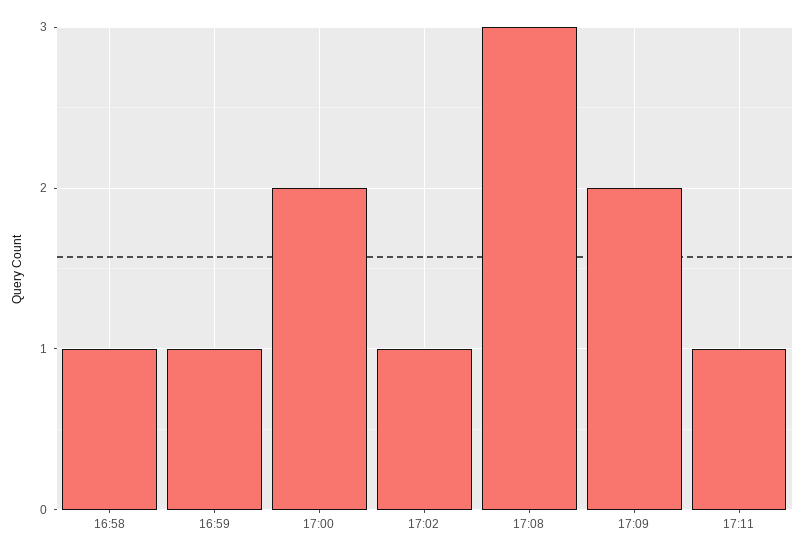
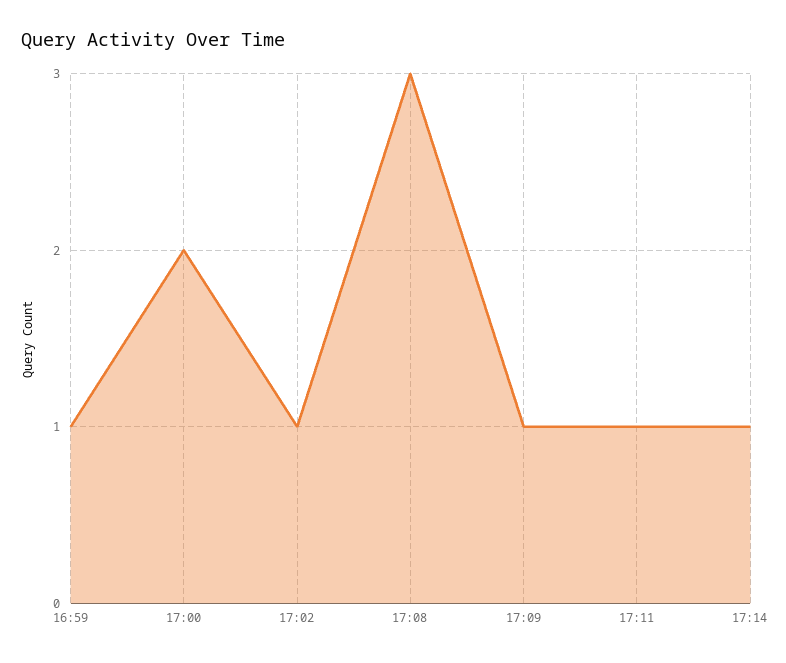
16:58: 1 -> none
17:09: 2 -> 1
17:14: none -> 1

